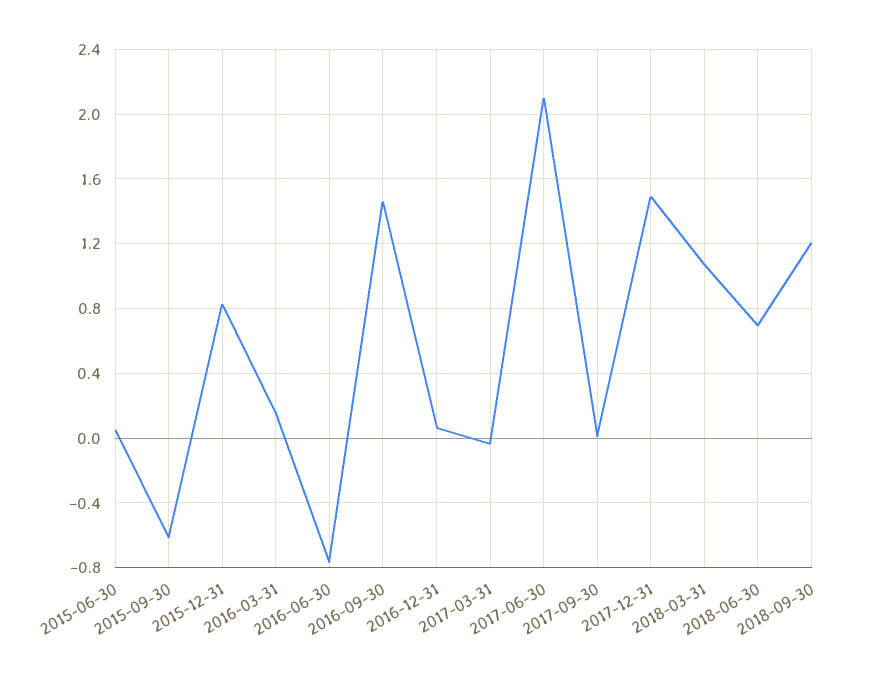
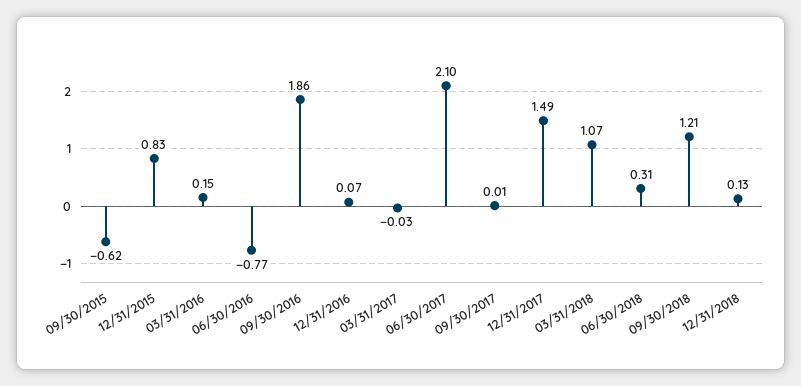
2015-06-30: 0.05 -> none
2016-09-30: 1.45 -> 1.86
2018-06-30: 0.7 -> 0.31
12/31/2018: none -> 0.13

